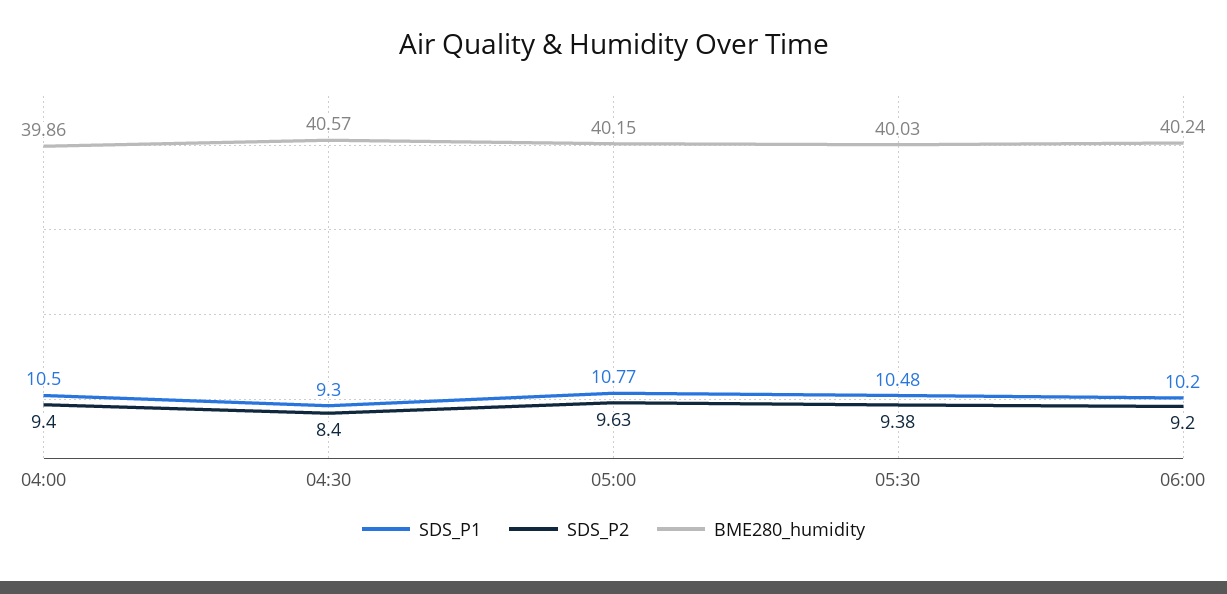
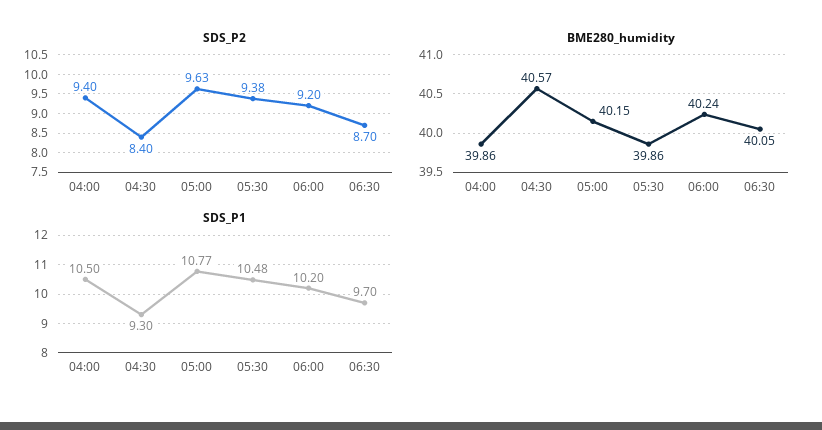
BME280_humidity, 05:30: 40.03 -> 39.86
SDS_P2, 06:30: none -> 8.7
BME280_humidity, 06:30: none -> 40.05
SDS_P1, 06:30: none -> 9.7

